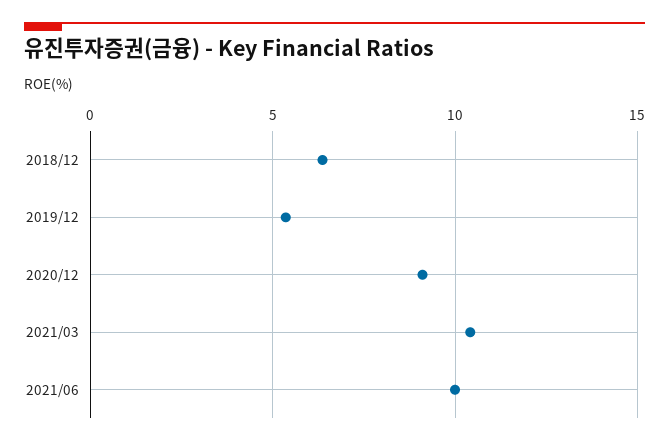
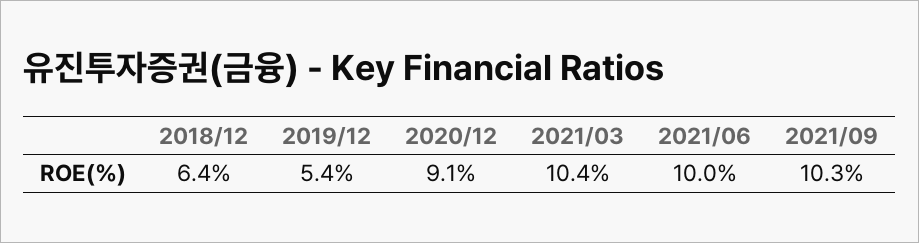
2021/09: none -> 10.3

